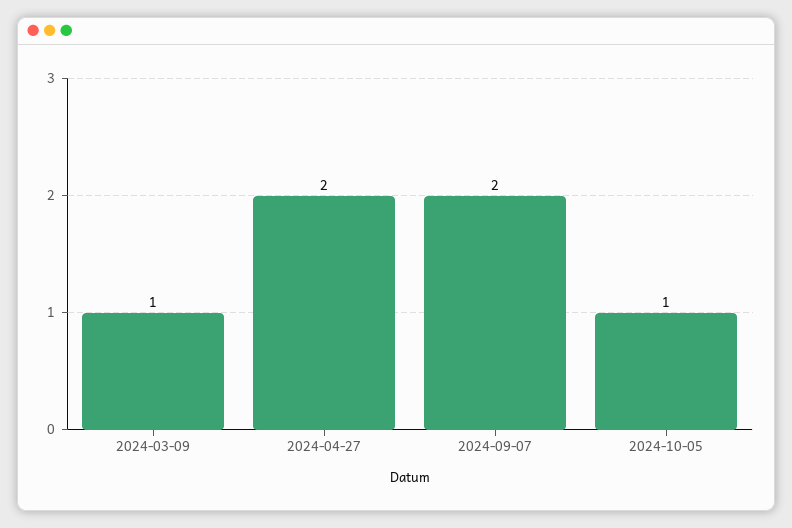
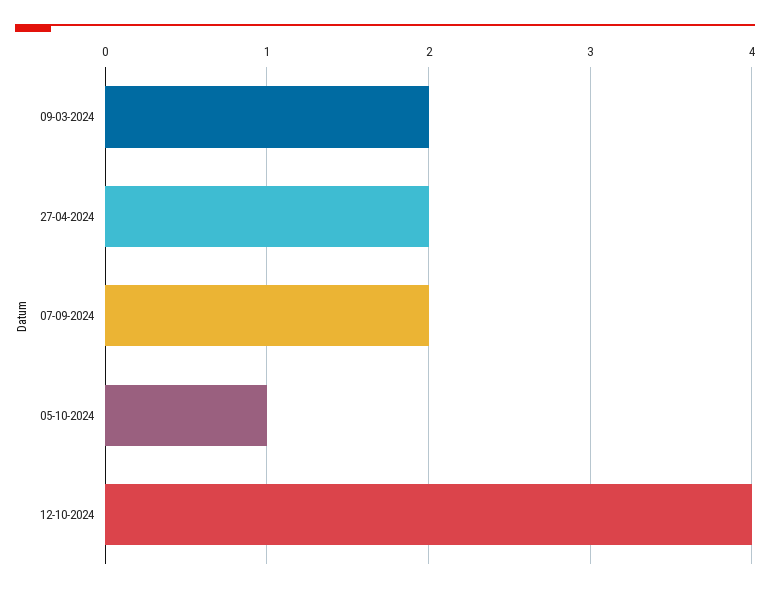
2024-03-09: 1 -> 2
12-10-2024: none -> 4

